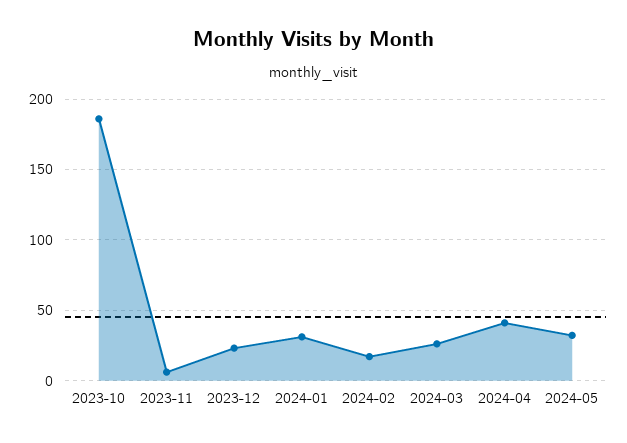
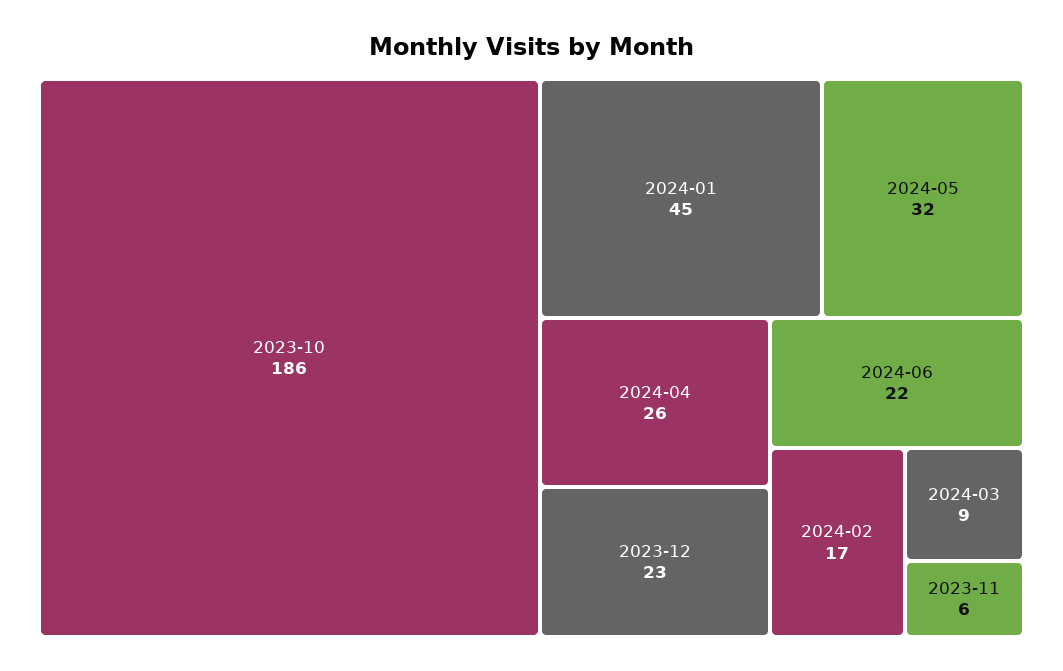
2024-01: 30 -> 45
2024-03: 25 -> 9
2024-04: 40 -> 26
2024-06: none -> 22

